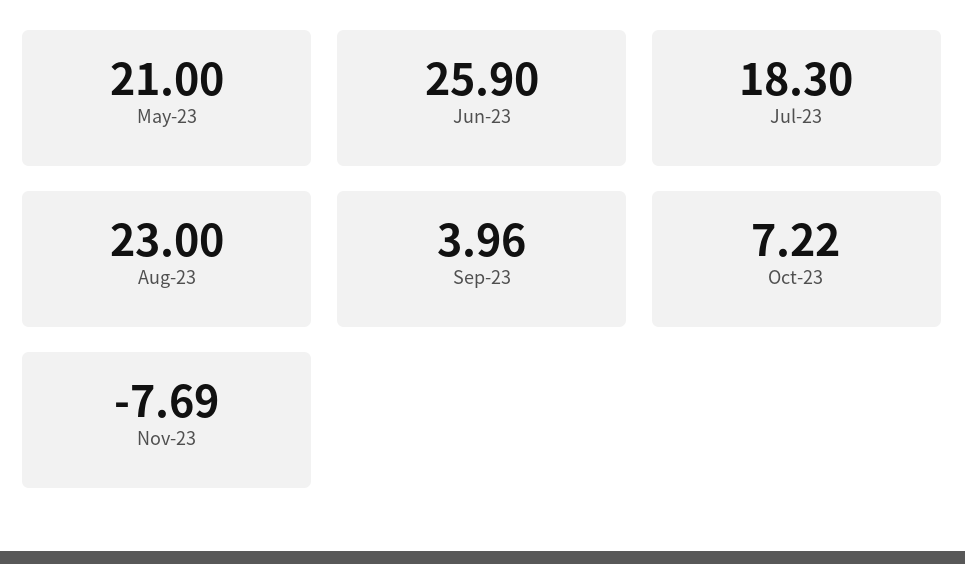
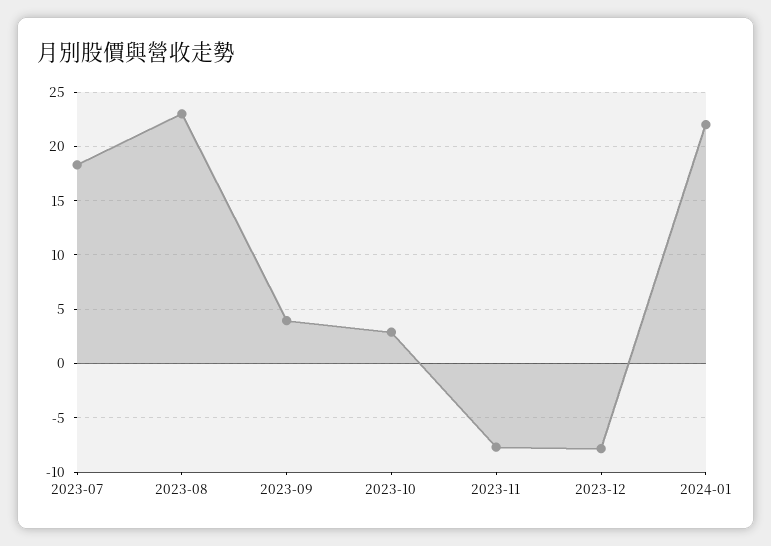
May-23: 21 -> none
Jun-23: 25.9 -> none
Oct-23: 7.22 -> 3
2023-12: none -> -8
2024-01: none -> 22

